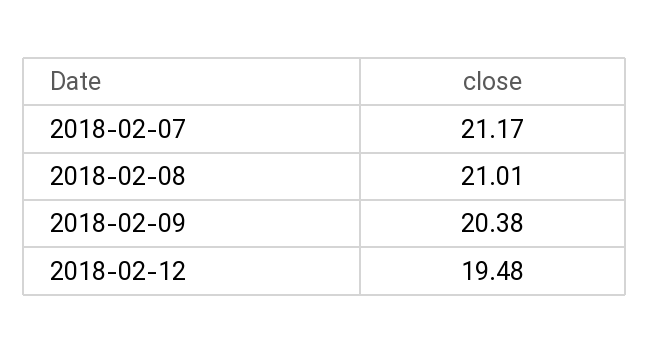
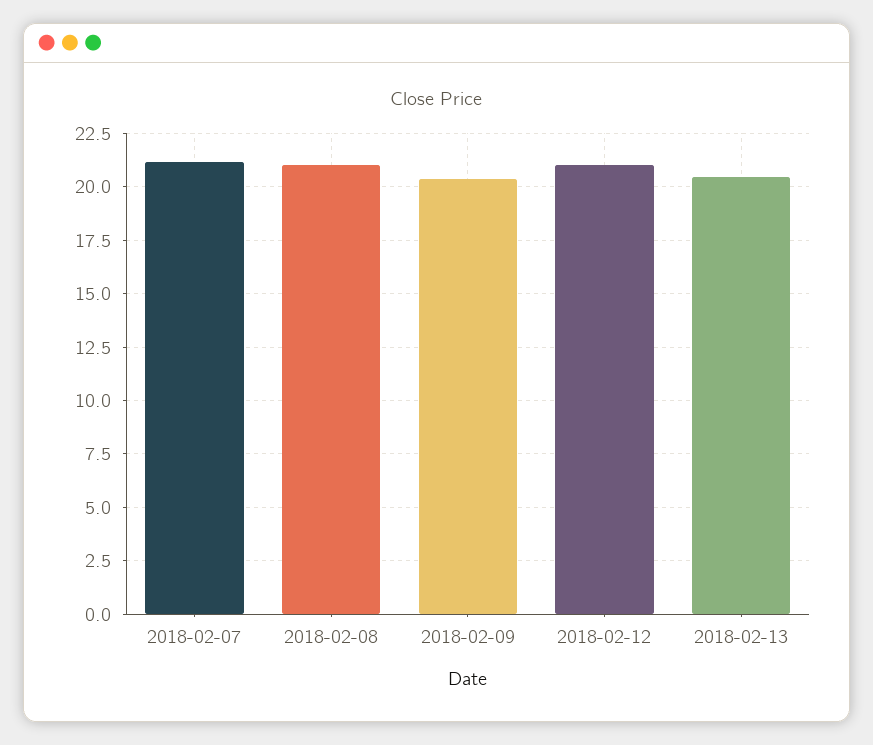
2018-02-12: 19.48 -> 21
2018-02-13: none -> 20.5

